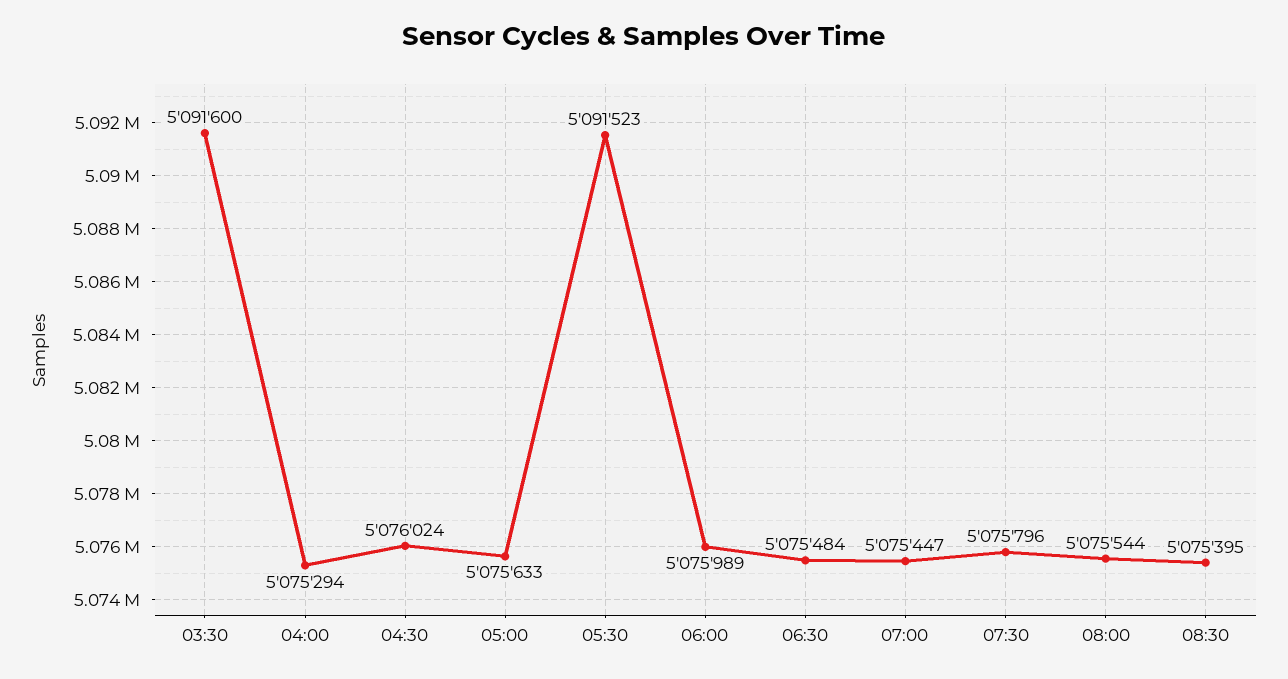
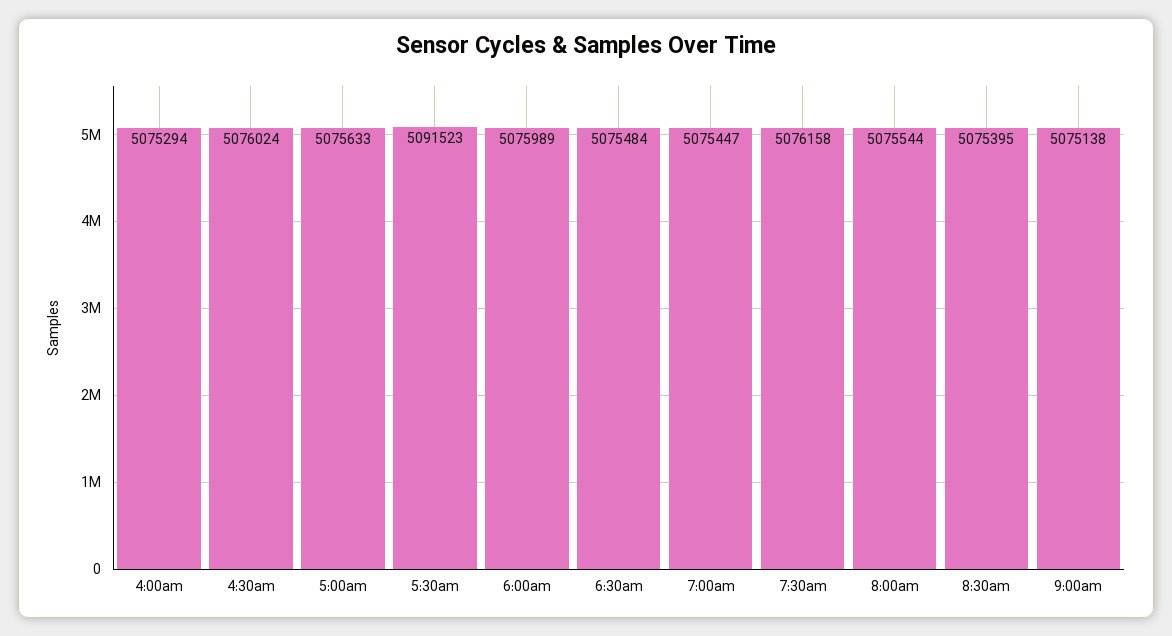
03:30: 5091600 -> none
07:30: 5075796 -> 5076158
9:00am: none -> 5075138

